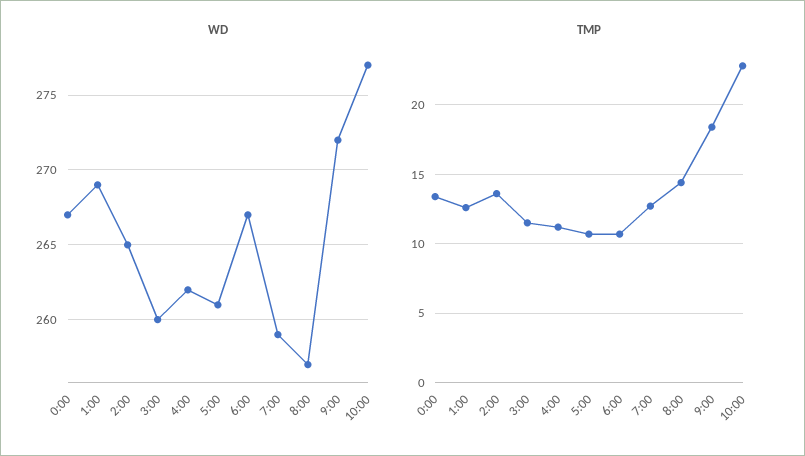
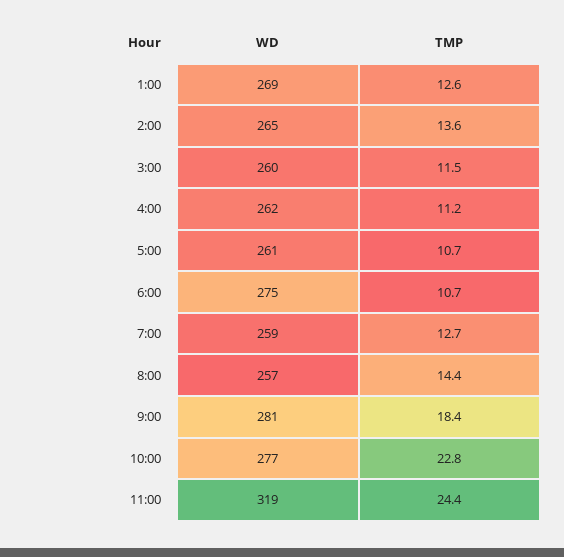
WD, 0:00: 267 -> none
WD, 6:00: 267 -> 275
WD, 9:00: 272 -> 281
TMP, 0:00: 13.5 -> none
WD, 11:00: none -> 319
TMP, 11:00: none -> 24.4

